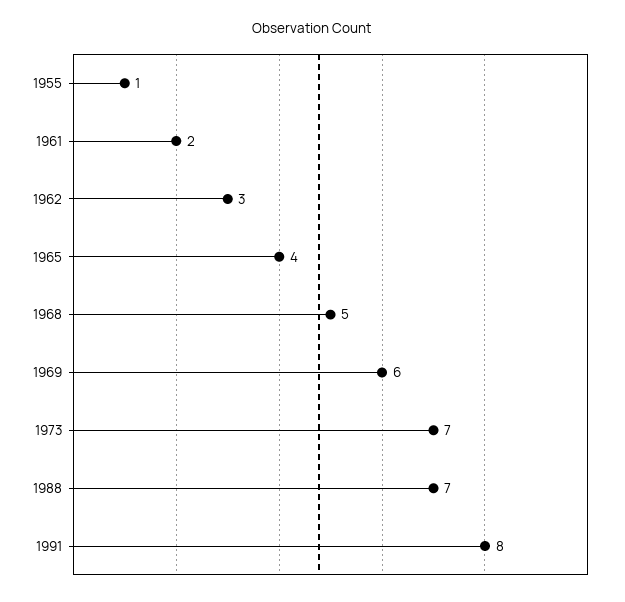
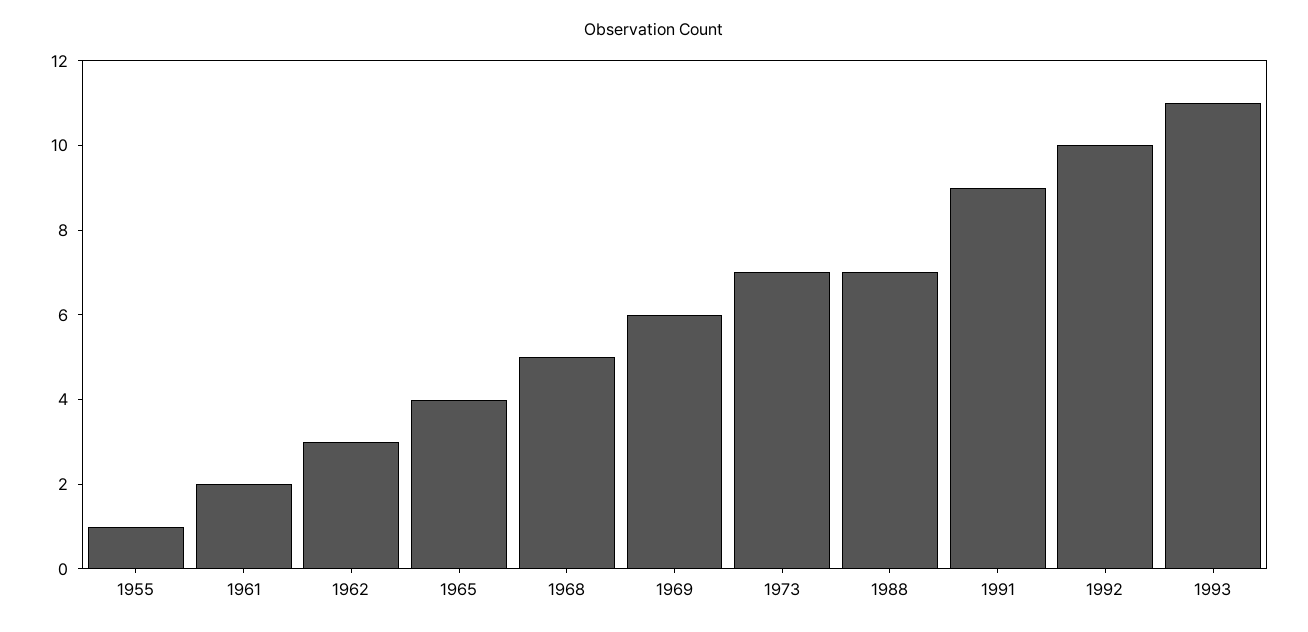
1991: 8 -> 9
1992: none -> 10
1993: none -> 11

